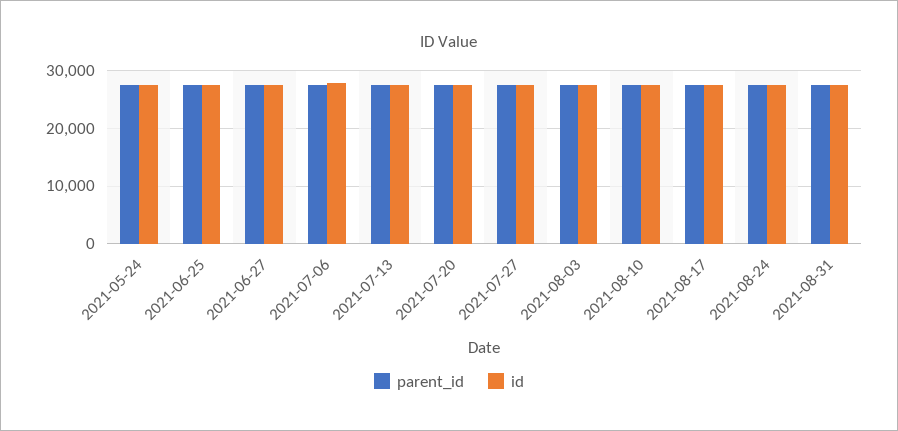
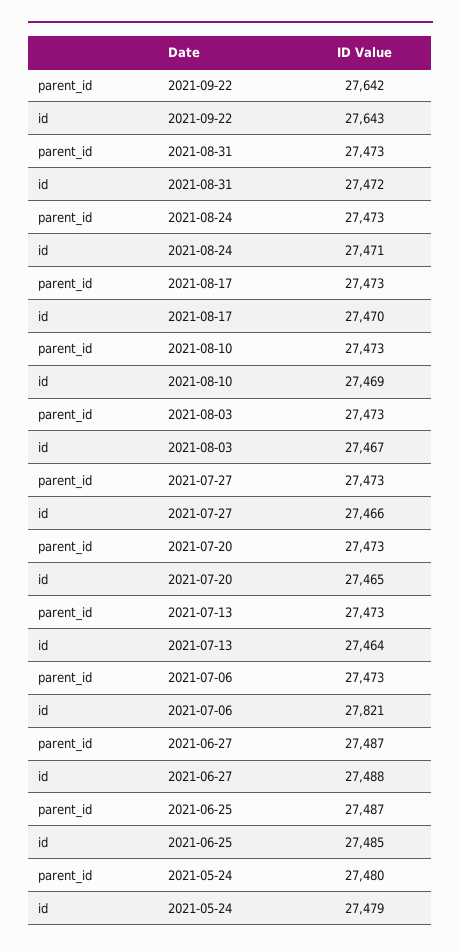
parent_id, 2021-09-22: none -> 27642
id, 2021-09-22: none -> 27643

